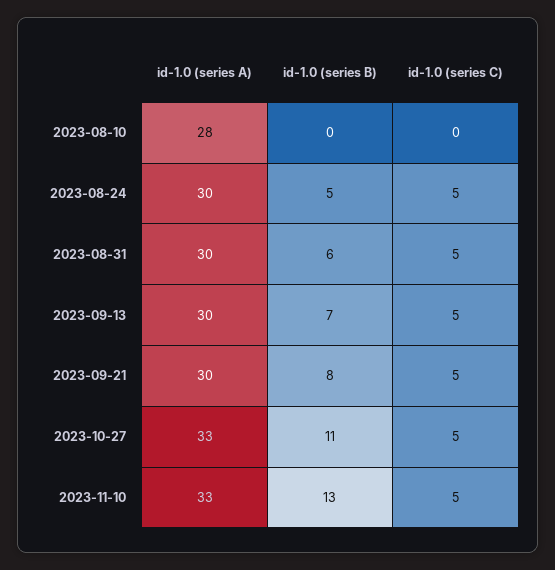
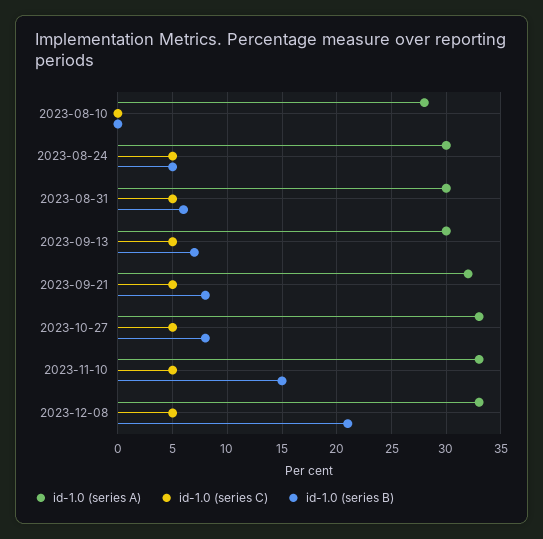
id-1.0 (series A), 2023-09-21: 30 -> 32
id-1.0 (series B), 2023-10-27: 11 -> 8
id-1.0 (series B), 2023-11-10: 13 -> 15
id-1.0 (series A), 2023-12-08: none -> 33
id-1.0 (series C), 2023-12-08: none -> 5
id-1.0 (series B), 2023-12-08: none -> 21

